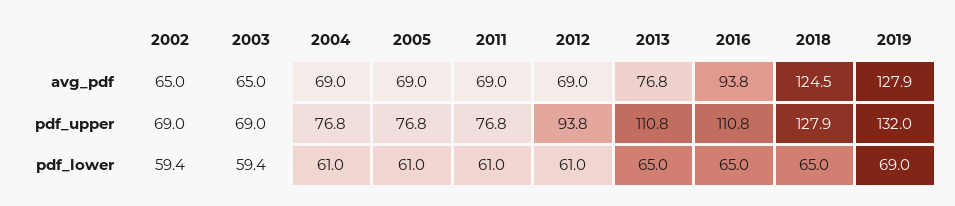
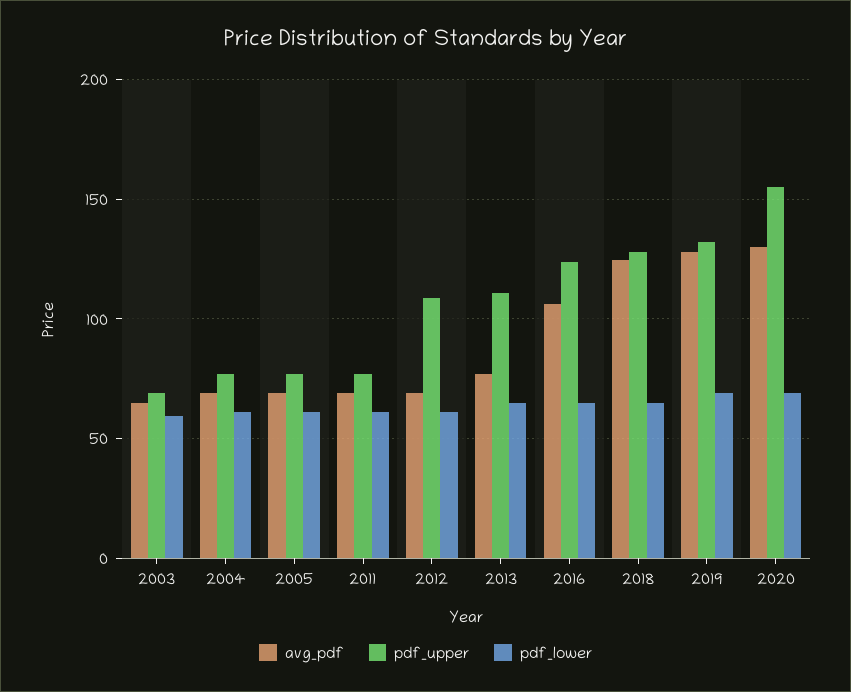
avg_pdf, 2002: 65 -> none
avg_pdf, 2016: 93.8 -> 105
pdf_upper, 2002: 69 -> none
pdf_upper, 2012: 93.8 -> 110
pdf_upper, 2016: 110.8 -> 125
pdf_lower, 2002: 59.4 -> none
avg_pdf, 2020: none -> 130
pdf_upper, 2020: none -> 155
pdf_lower, 2020: none -> 70

